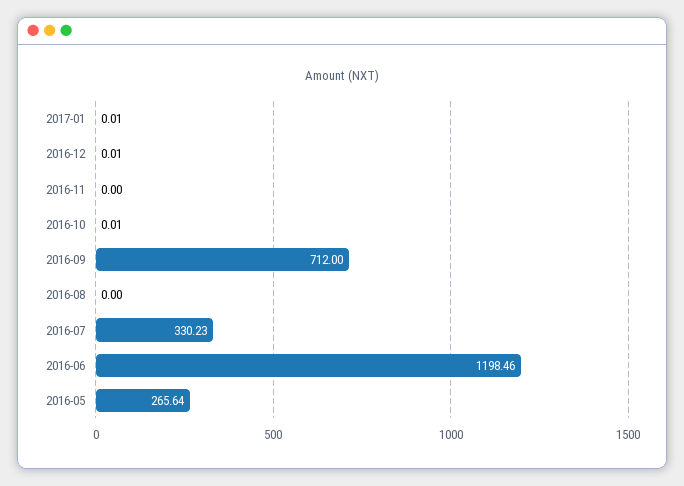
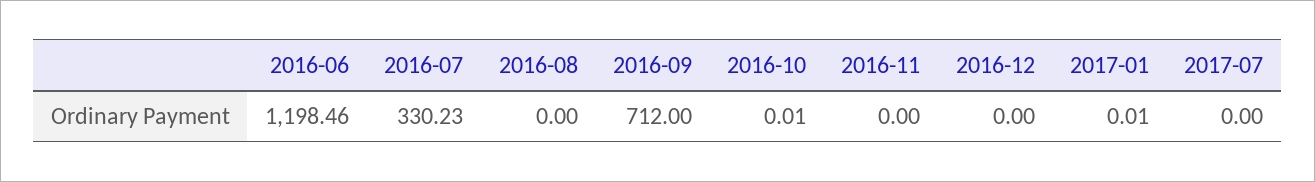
2016-12: 0.01 -> 0
2016-05: 265.64 -> none
2017-07: none -> 0

